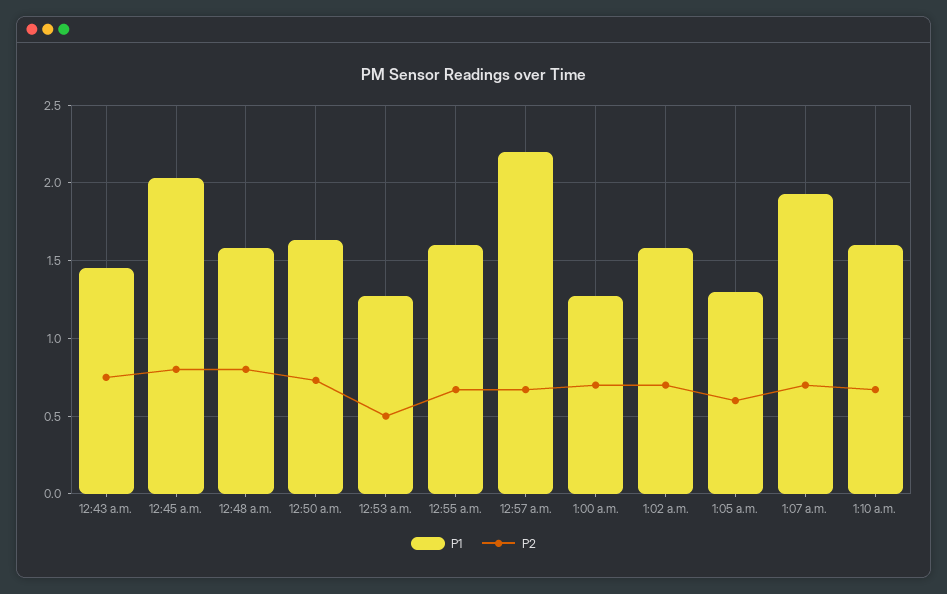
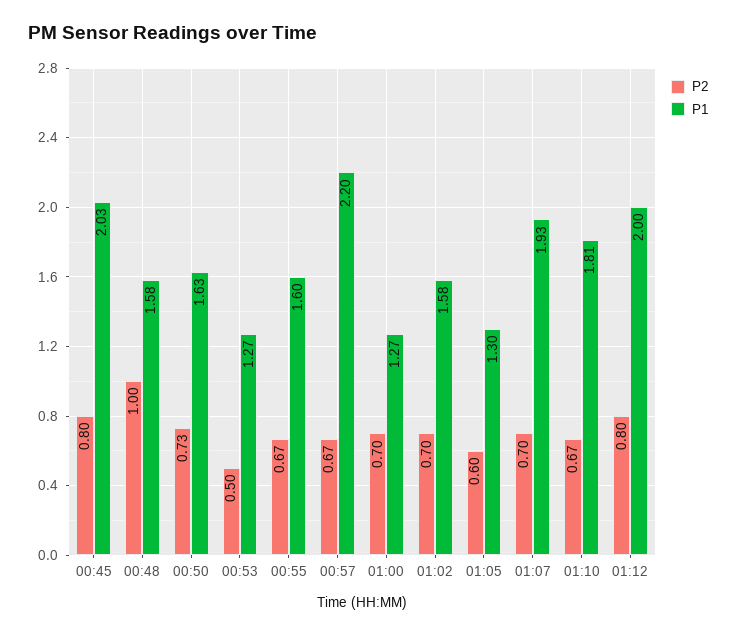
P1, 12:43 a.m.: 1.45 -> none
P2, 12:43 a.m.: 0.75 -> none
P2, 12:48 a.m.: 0.8 -> 1
P1, 1:10 a.m.: 1.6 -> 1.81
P2, 01:12: none -> 0.8
P1, 01:12: none -> 2

